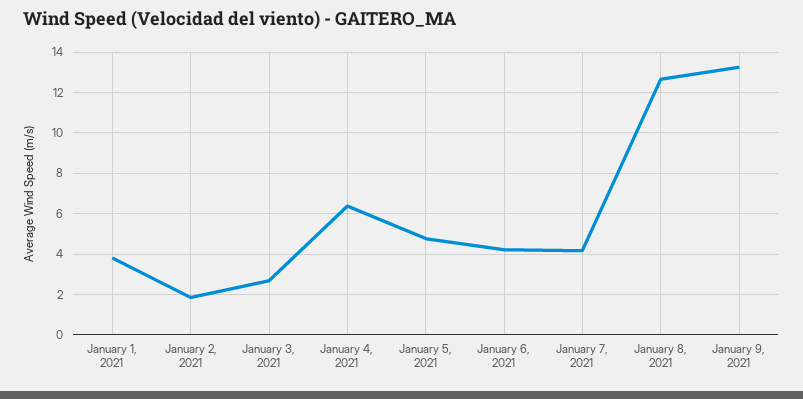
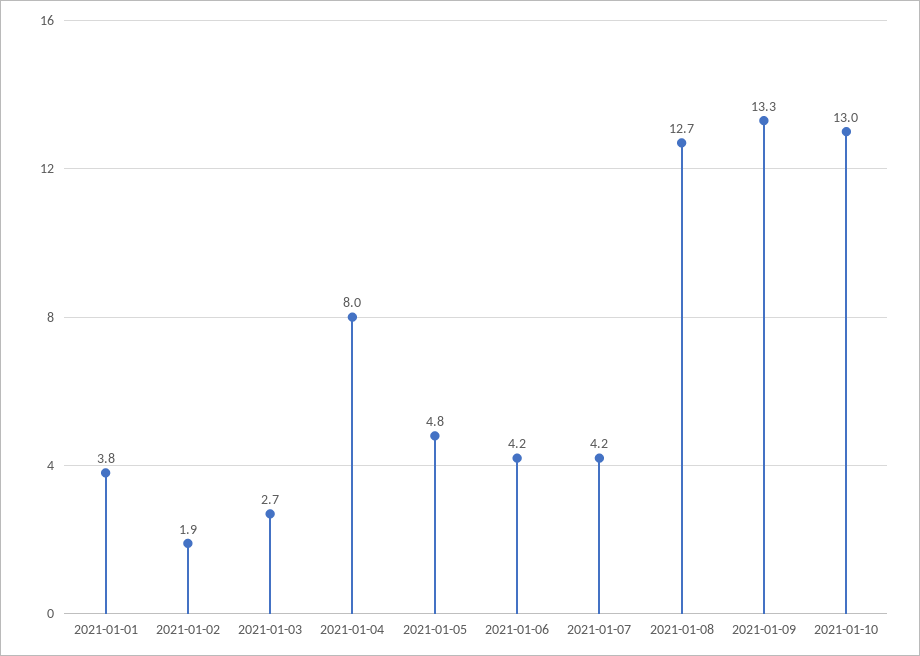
January 4, 2021: 6.5 -> 8
2021-01-10: none -> 13

